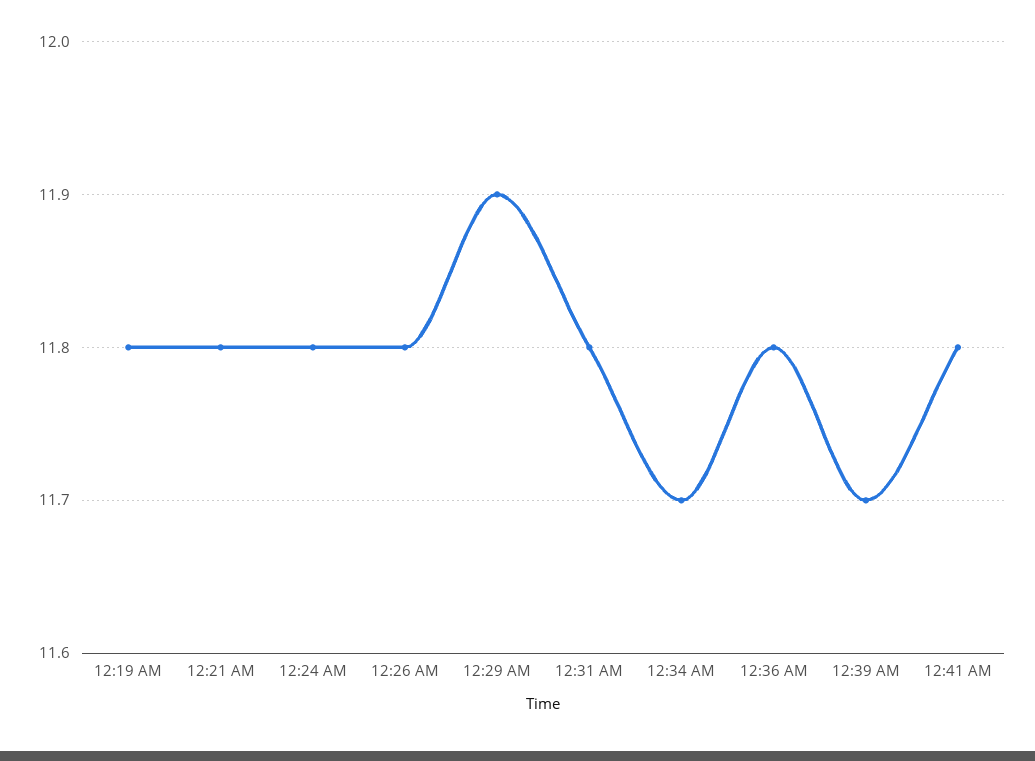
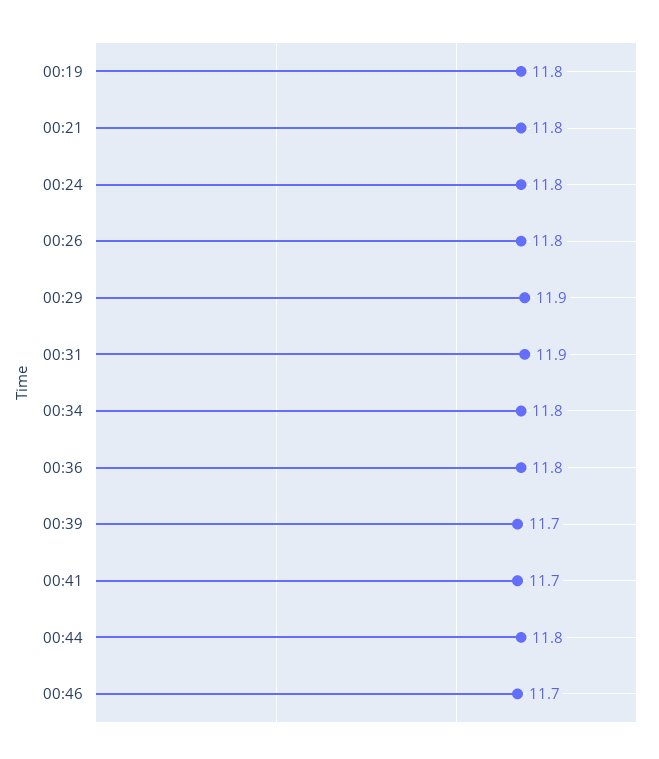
12:31 AM: 11.8 -> 11.9
12:34 AM: 11.7 -> 11.8
12:41 AM: 11.8 -> 11.7
00:44: none -> 11.8
00:46: none -> 11.7

